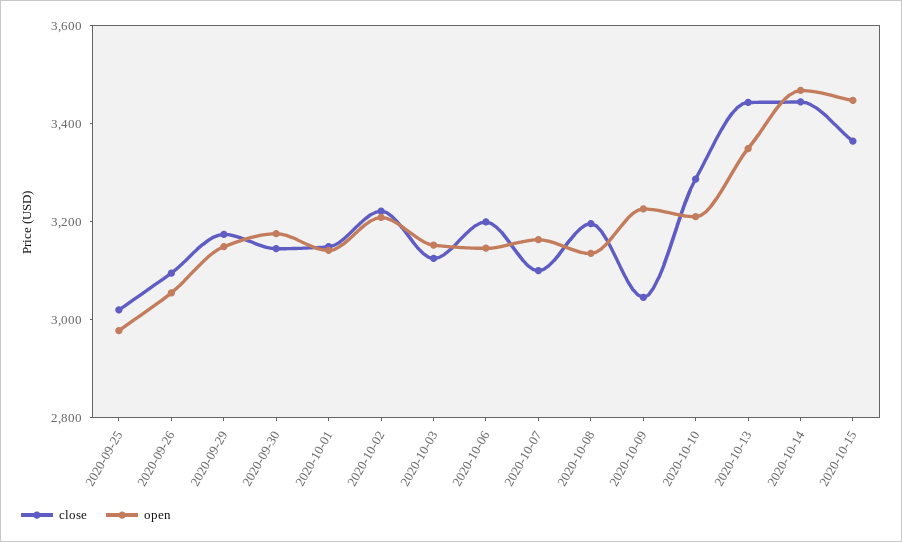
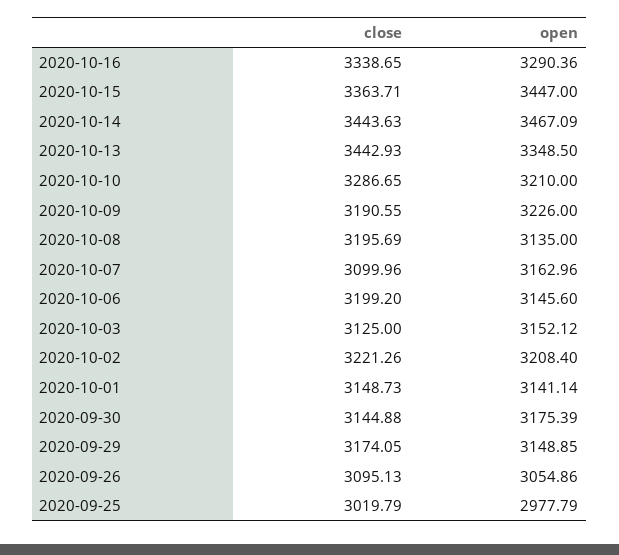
close, 2020-10-09: 3050 -> 3190.55
close, 2020-10-16: none -> 3338.65
open, 2020-10-16: none -> 3290.36

